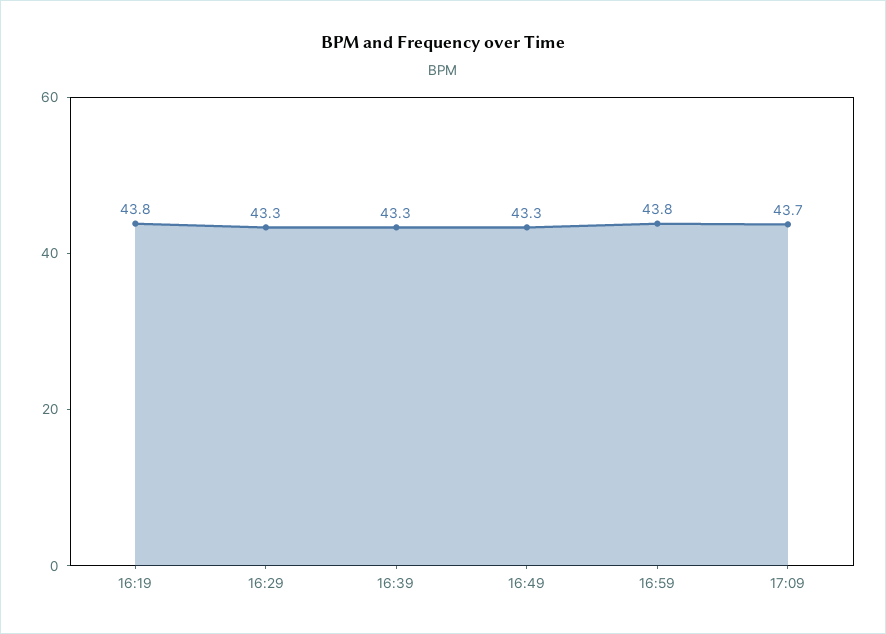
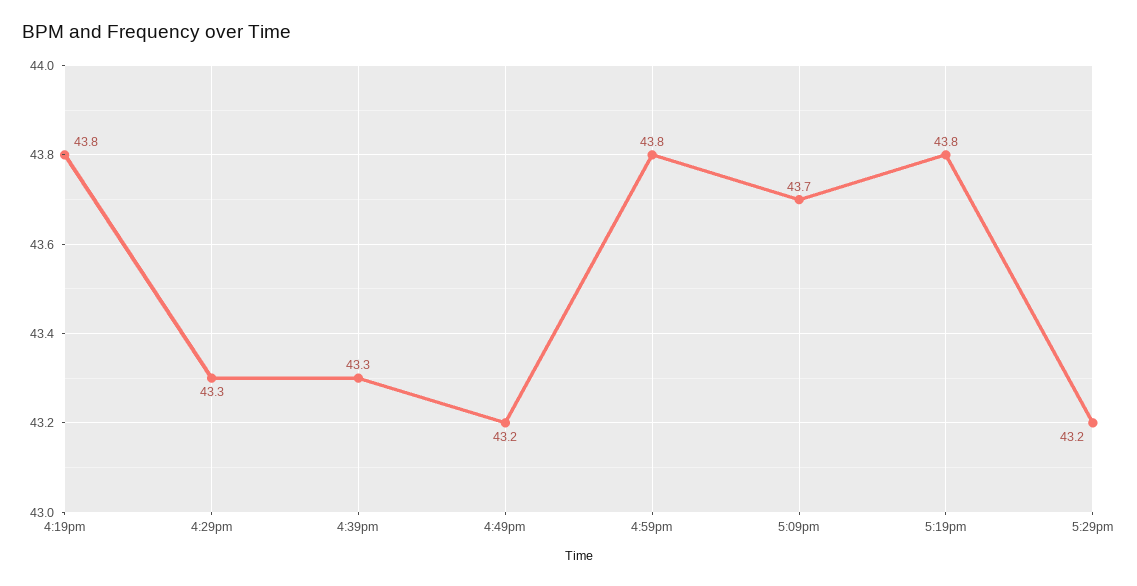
16:49: 43.3 -> 43.2
5:19pm: none -> 43.8
5:29pm: none -> 43.2

